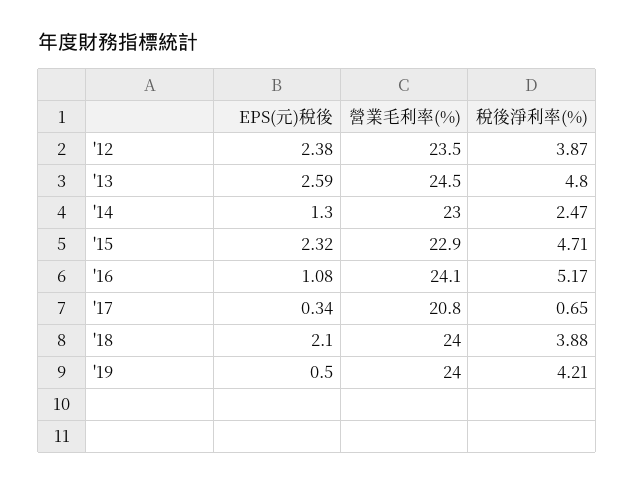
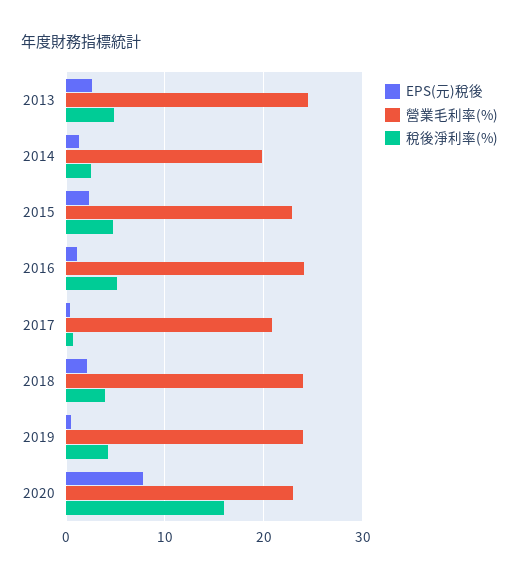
EPS(元)稅後, '12: 2.38 -> none
營業毛利率(%), '12: 23.5 -> none
稅後淨利率(%), '12: 3.87 -> none
營業毛利率(%), '14: 23 -> 20
EPS(元)稅後, 2020: none -> 8
營業毛利率(%), 2020: none -> 23
稅後淨利率(%), 2020: none -> 16

